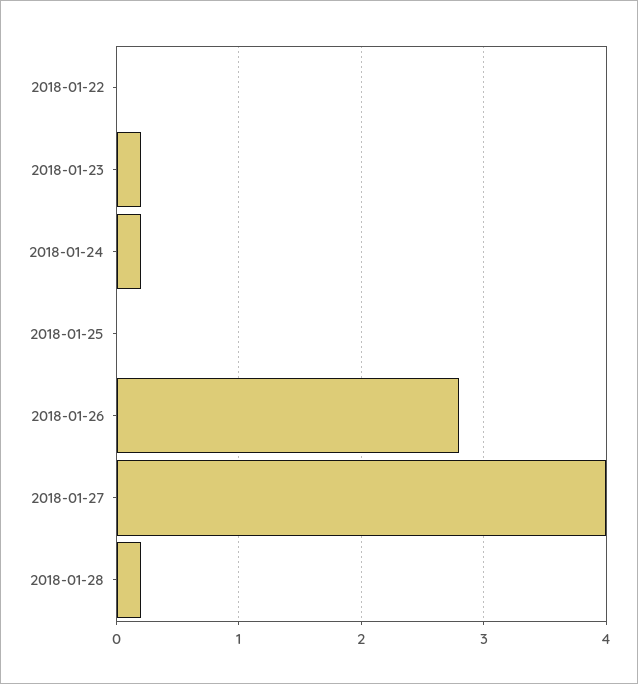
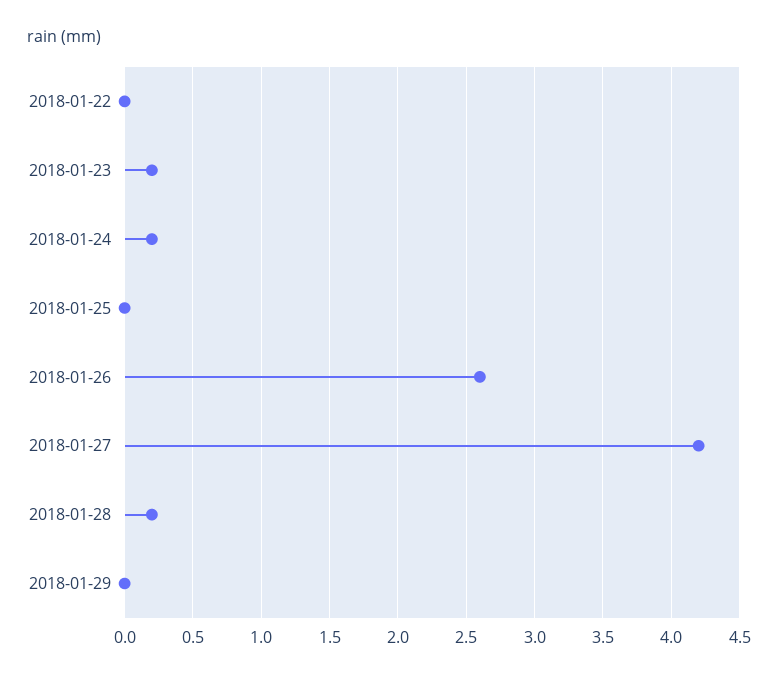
2018-01-26: 2.8 -> 2.6
2018-01-27: 4 -> 4.2
2018-01-29: none -> 0

